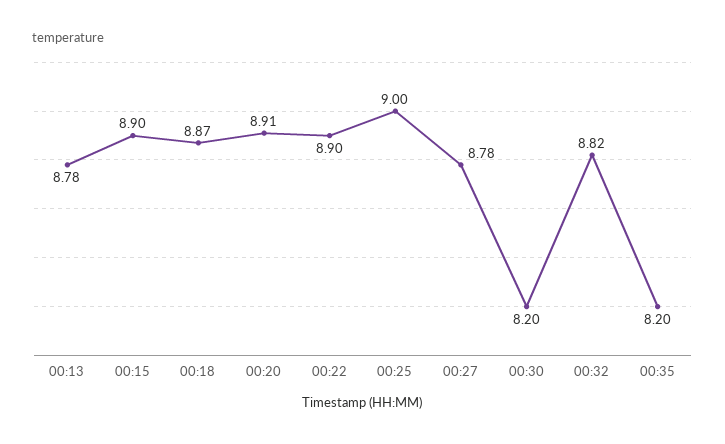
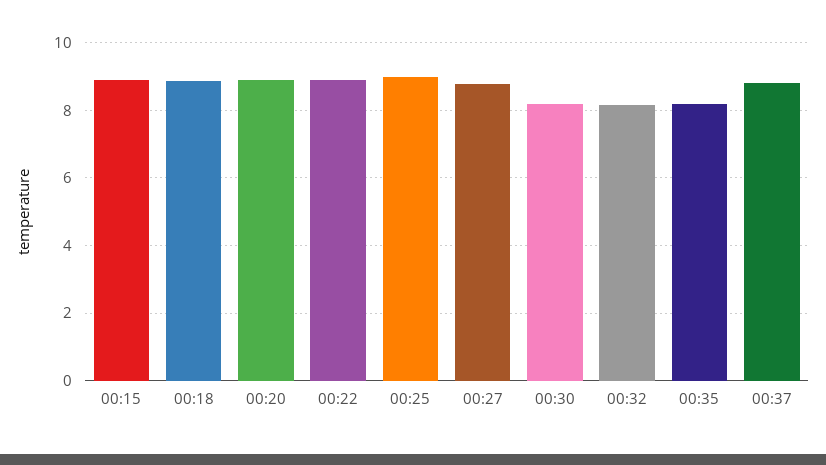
00:13: 8.78 -> none
00:32: 8.82 -> 8.2
00:37: none -> 8.8

